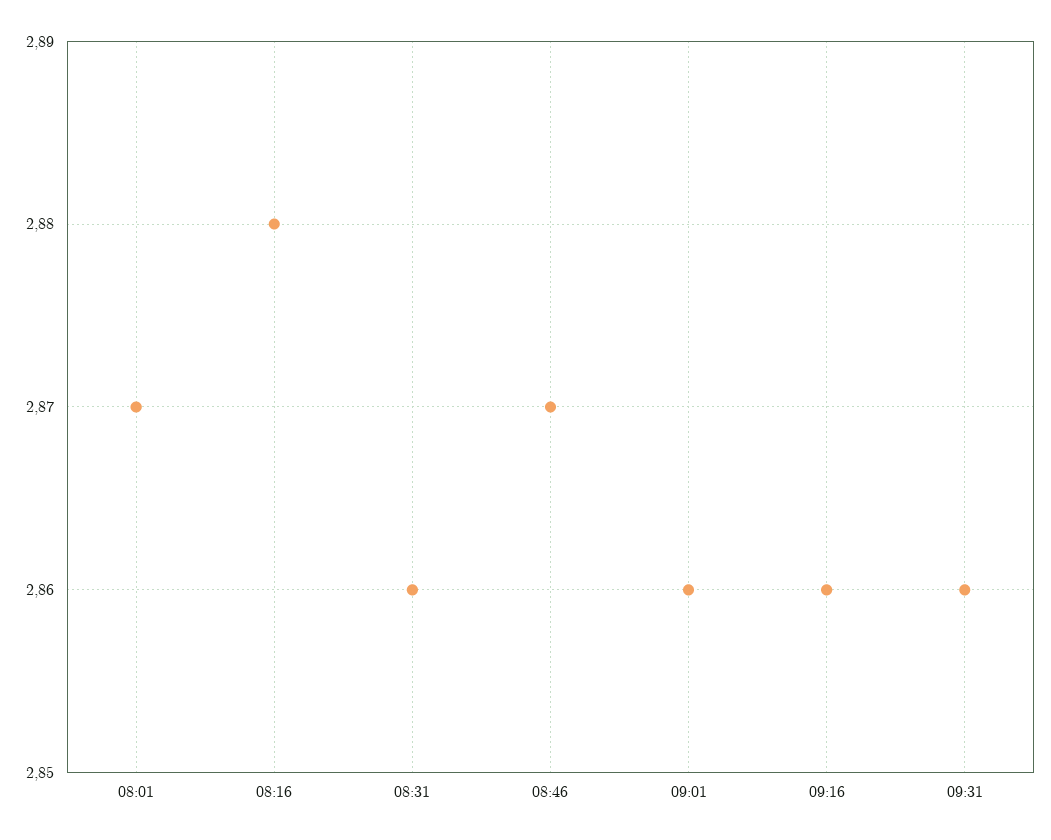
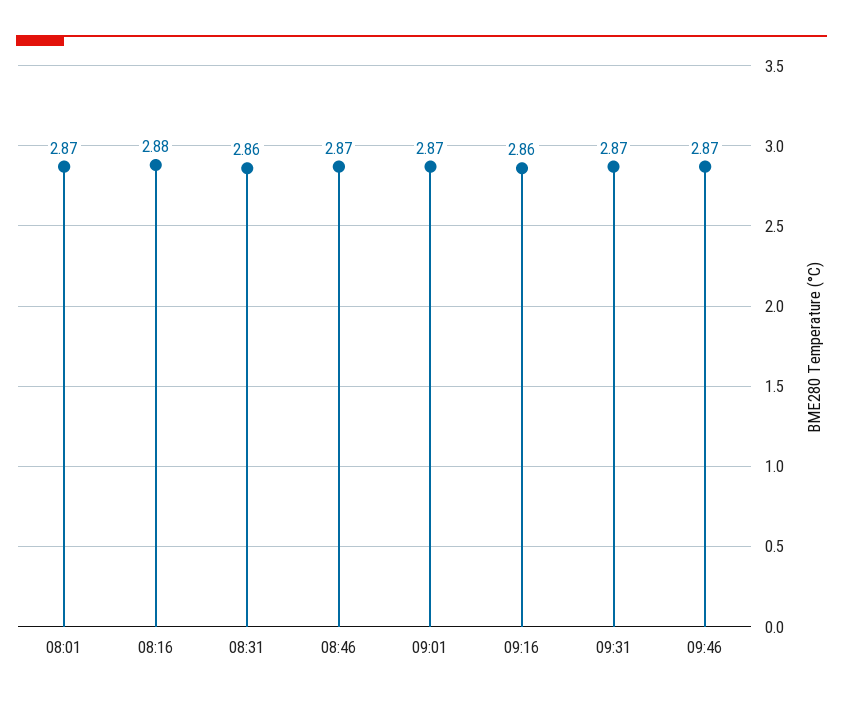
09:01: 2.86 -> 2.87
09:31: 2.86 -> 2.87
09:46: none -> 2.87

